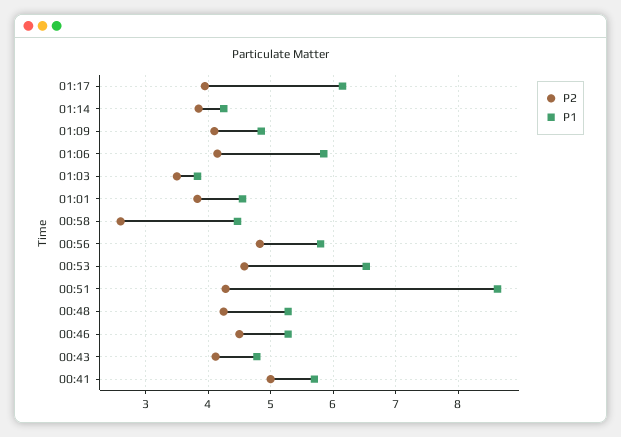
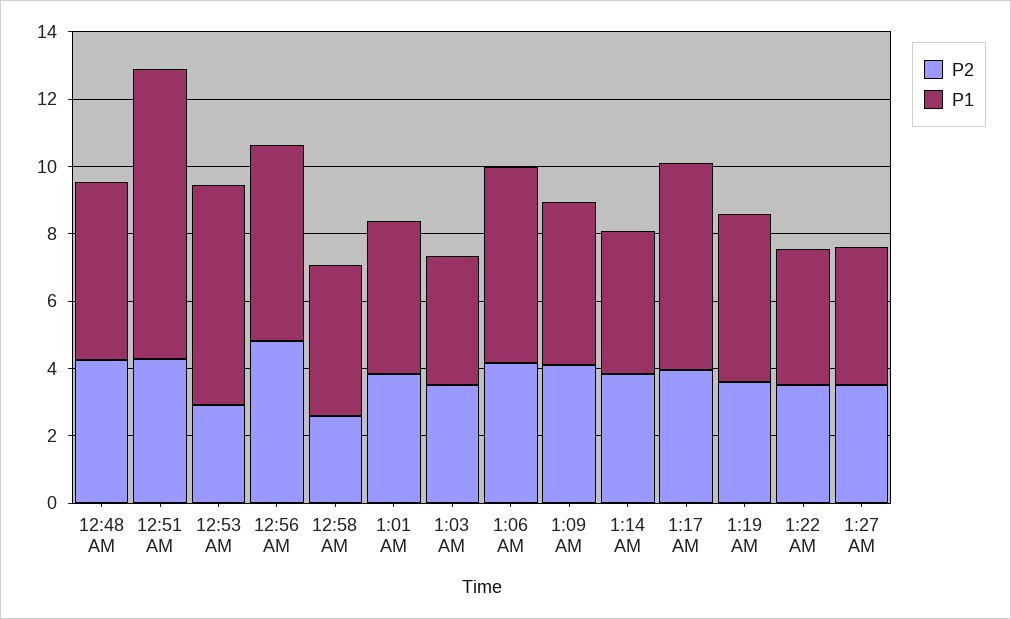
P2, 00:53: 4.6 -> 3
P2, 00:46: 4.5 -> none
P1, 00:46: 5.3 -> none
P2, 00:43: 4.1 -> none
P1, 00:43: 4.8 -> none
P2, 00:41: 5 -> none
P1, 00:41: 5.7 -> none
P2, 1:19 AM: none -> 3.5
P1, 1:19 AM: none -> 5
P2, 1:22 AM: none -> 3.5
P1, 1:22 AM: none -> 4
P2, 1:27 AM: none -> 3.5
P1, 1:27 AM: none -> 4

